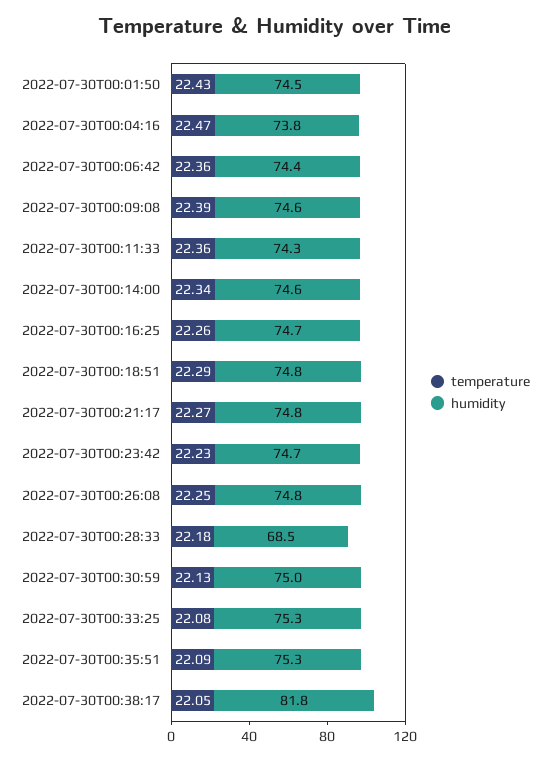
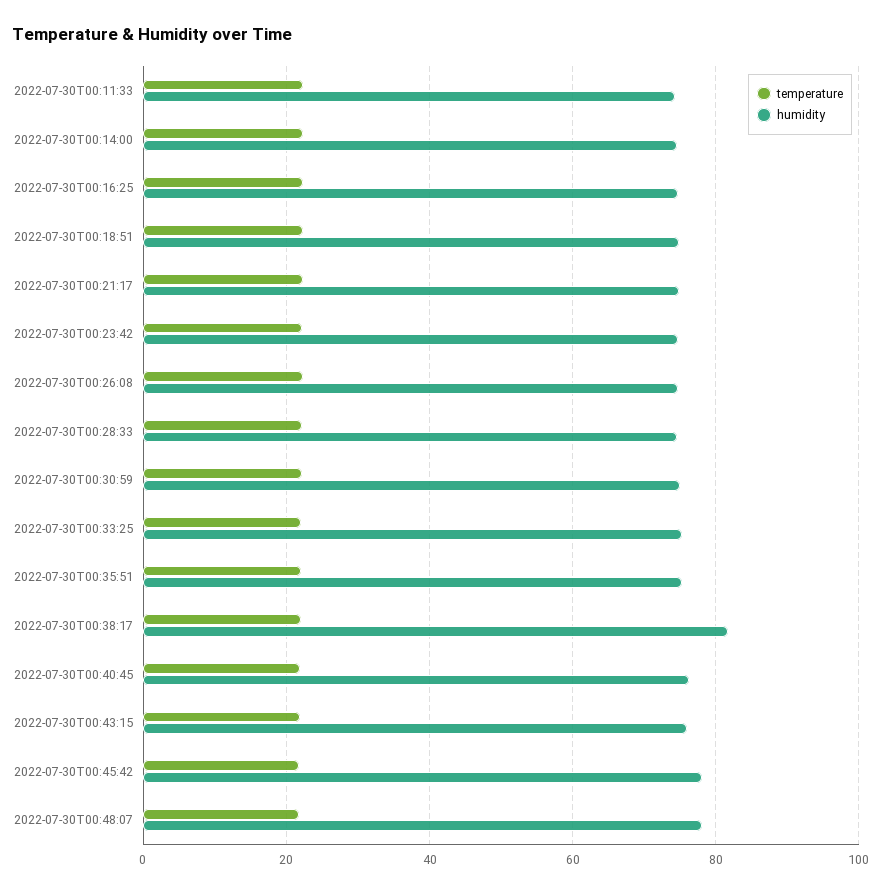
temperature, 2022-07-30T00:01:50: 22.43 -> none
humidity, 2022-07-30T00:01:50: 74.5 -> none
temperature, 2022-07-30T00:04:16: 22.47 -> none
humidity, 2022-07-30T00:04:16: 73.8 -> none
temperature, 2022-07-30T00:06:42: 22.36 -> none
humidity, 2022-07-30T00:06:42: 74.4 -> none
temperature, 2022-07-30T00:09:08: 22.39 -> none
humidity, 2022-07-30T00:09:08: 74.6 -> none
humidity, 2022-07-30T00:28:33: 68.5 -> 74
temperature, 2022-07-30T00:40:45: none -> 22
humidity, 2022-07-30T00:40:45: none -> 76
temperature, 2022-07-30T00:43:15: none -> 22
humidity, 2022-07-30T00:43:15: none -> 76
temperature, 2022-07-30T00:45:42: none -> 22
humidity, 2022-07-30T00:45:42: none -> 78
temperature, 2022-07-30T00:48:07: none -> 22
humidity, 2022-07-30T00:48:07: none -> 78

